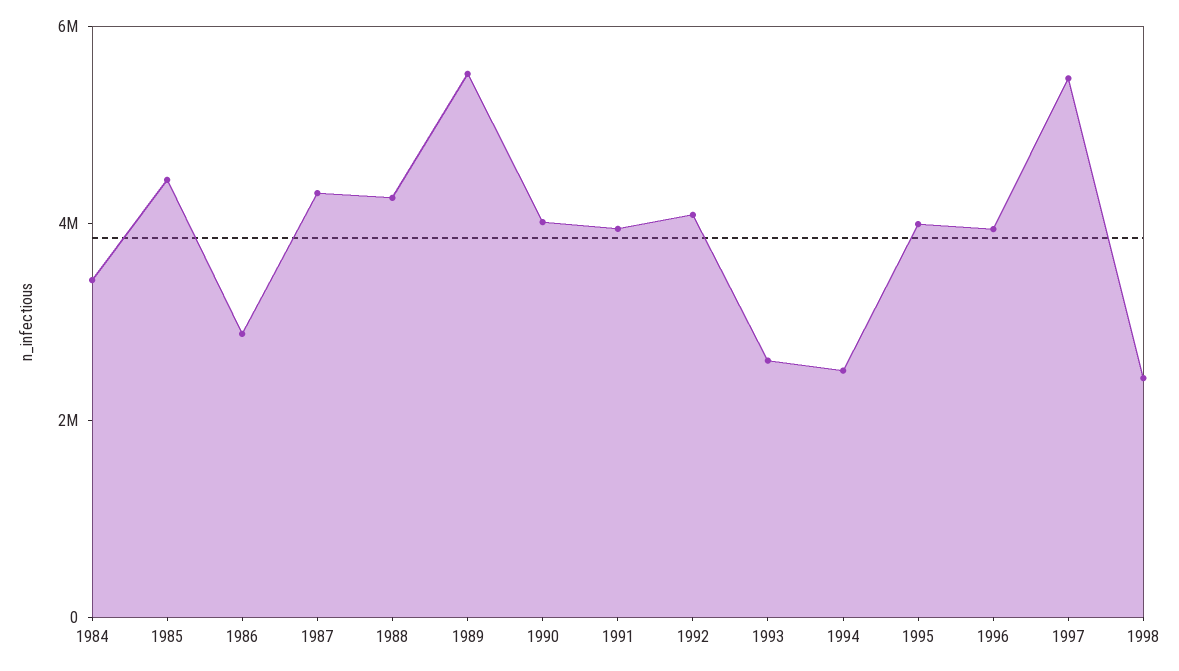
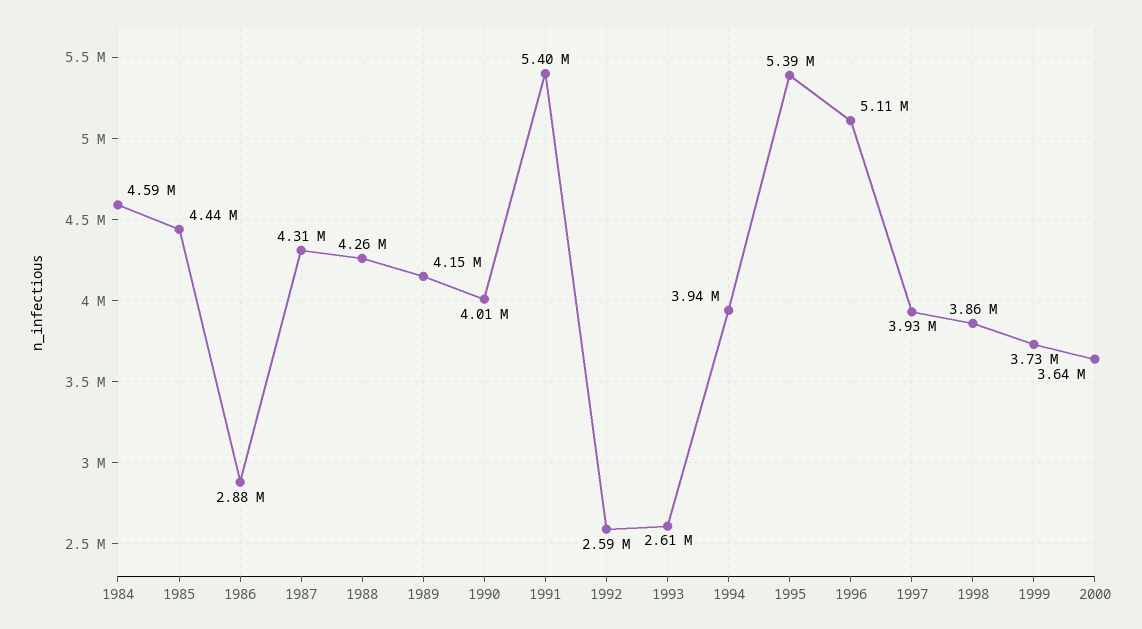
1984: 3500000 -> 4590000
1989: 5500000 -> 4150000
1991: 4000000 -> 5400000
1992: 4000000 -> 2590000
1994: 2500000 -> 3940000
1995: 4000000 -> 5390000
1996: 4000000 -> 5110000
1997: 5500000 -> 3930000
1998: 2500000 -> 3860000
1999: none -> 3730000
2000: none -> 3640000

